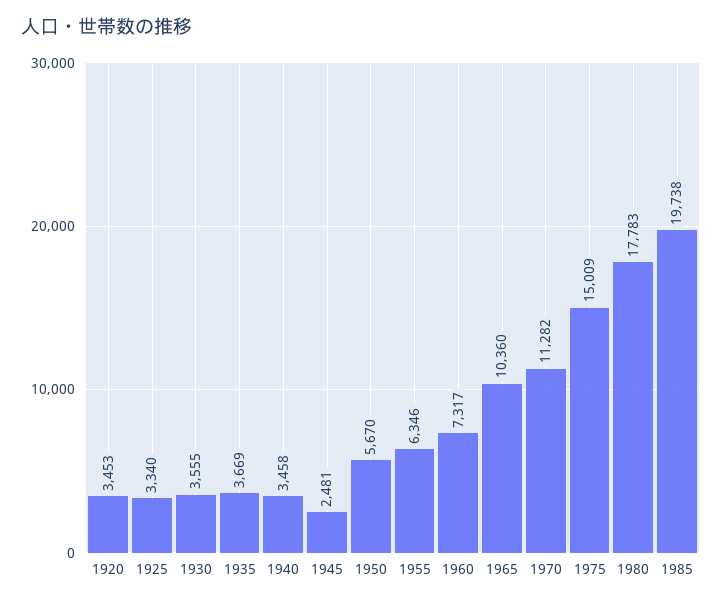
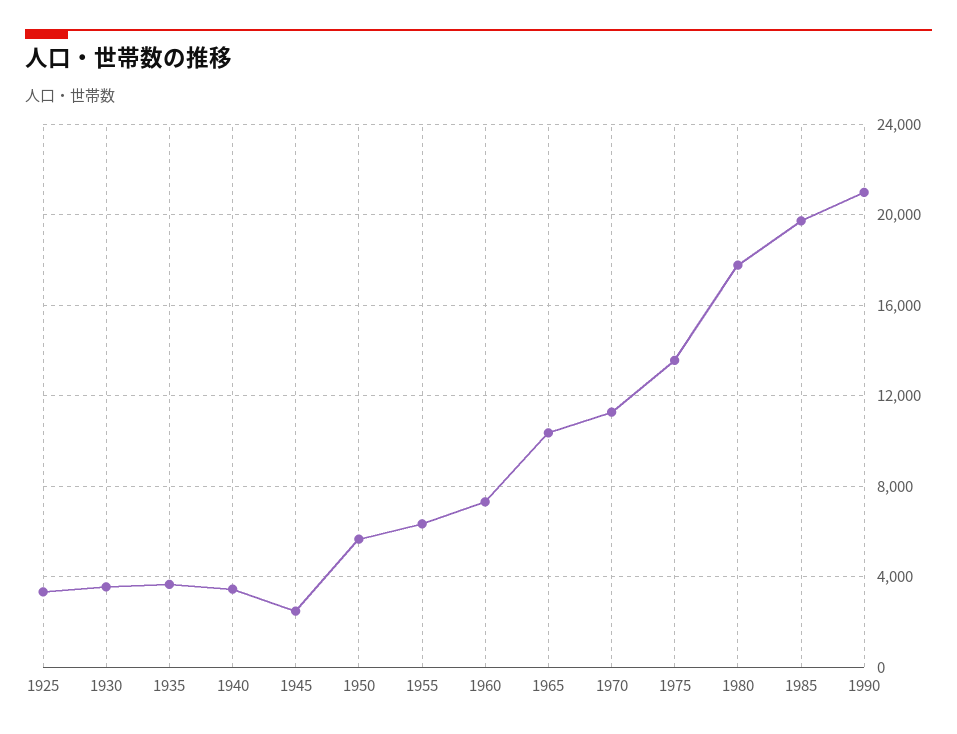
1920: 3453 -> none
1975: 15009 -> 13500
1990: none -> 21000

